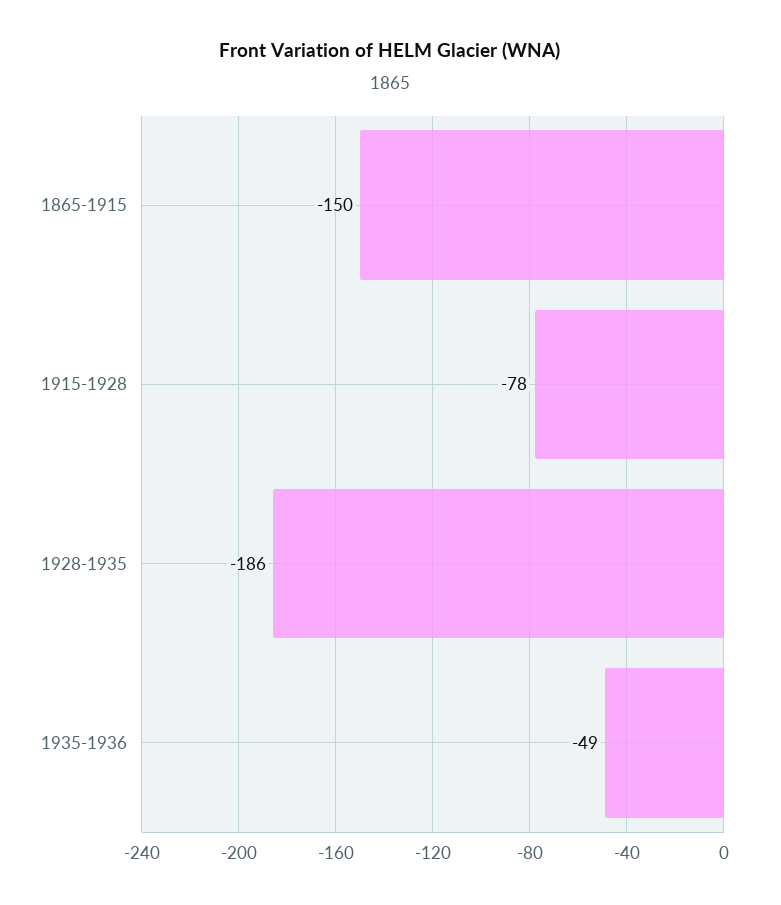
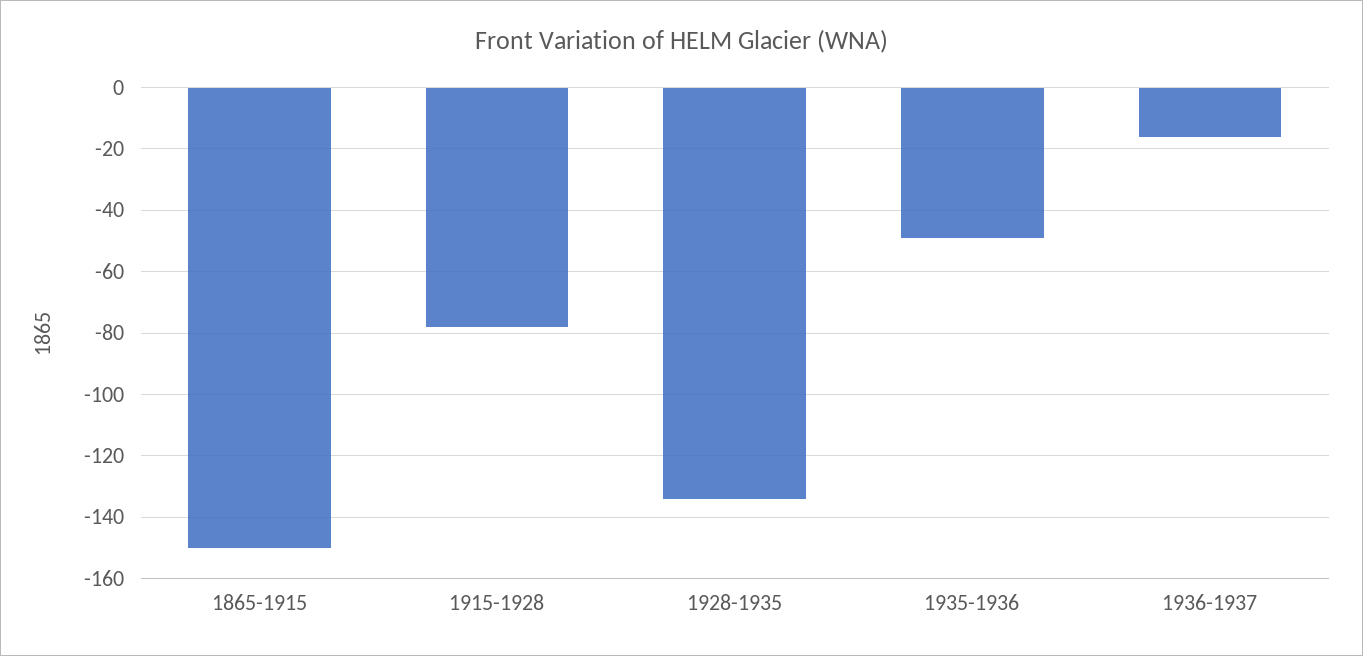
1928-1935: -186 -> -135
1936-1937: none -> -15

